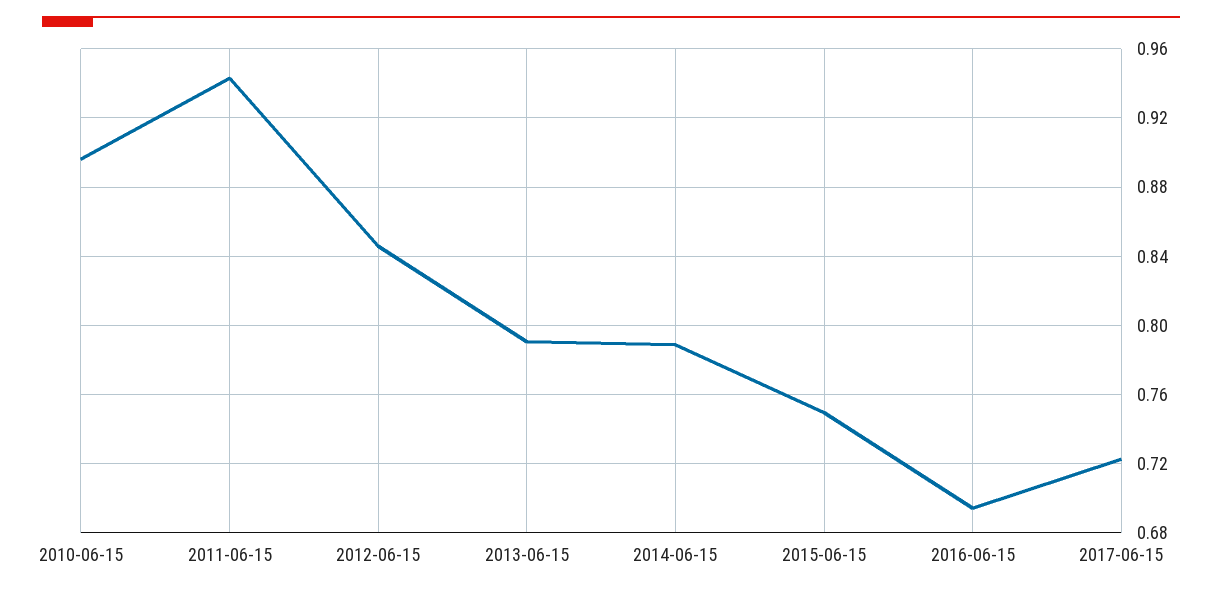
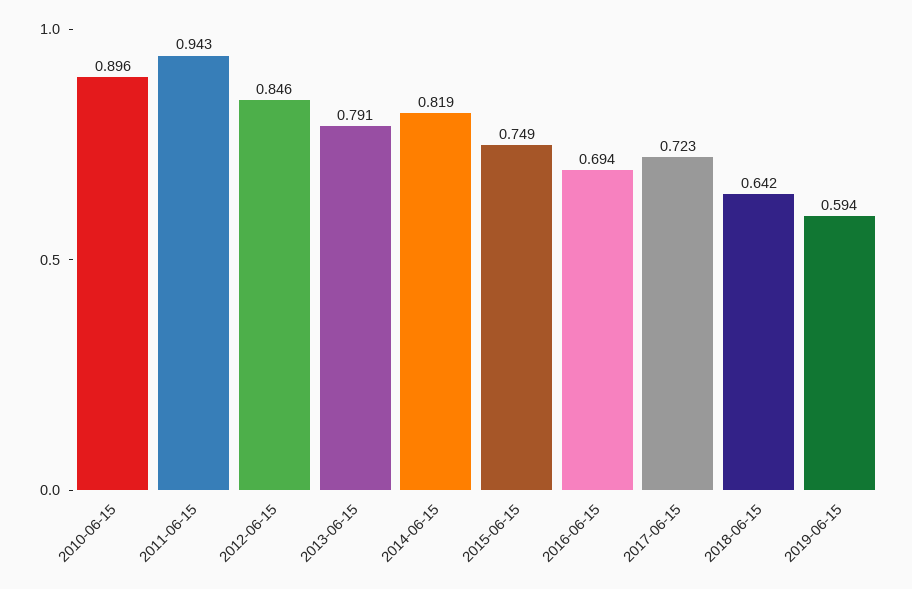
2014-06-15: 0.79 -> 0.819
2018-06-15: none -> 0.642
2019-06-15: none -> 0.594

